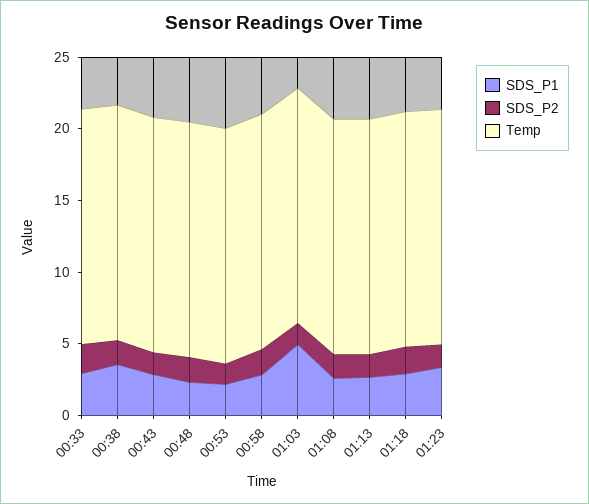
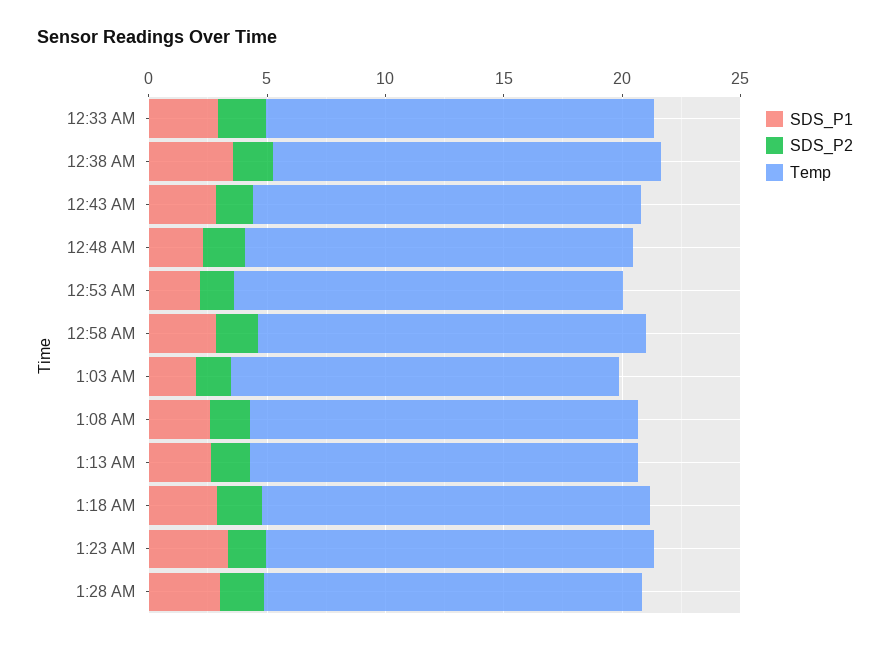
SDS_P1, 01:03: 5 -> 2
SDS_P1, 1:28 AM: none -> 3
SDS_P2, 1:28 AM: none -> 2
Temp, 1:28 AM: none -> 16

